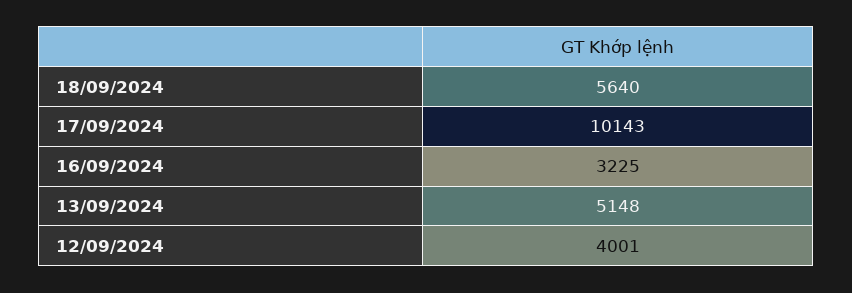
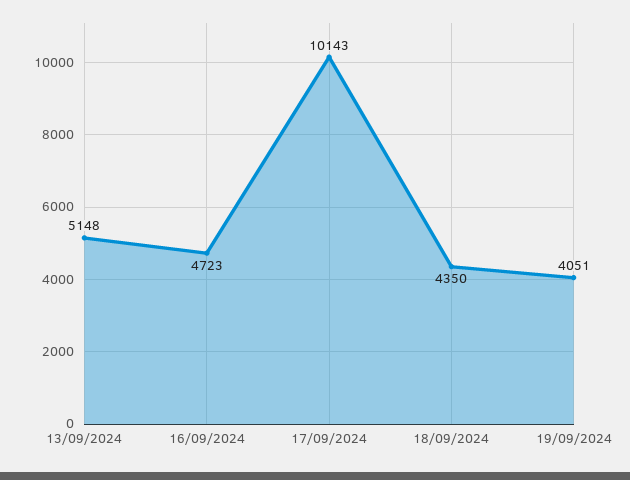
18/09/2024: 5640 -> 4350
16/09/2024: 3225 -> 4723
12/09/2024: 4001 -> none
19/09/2024: none -> 4051

